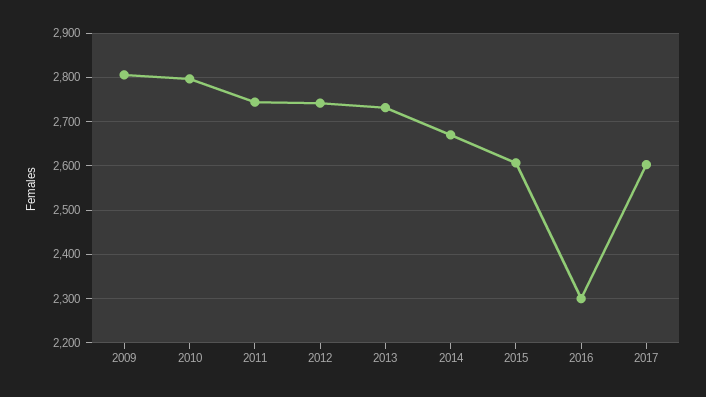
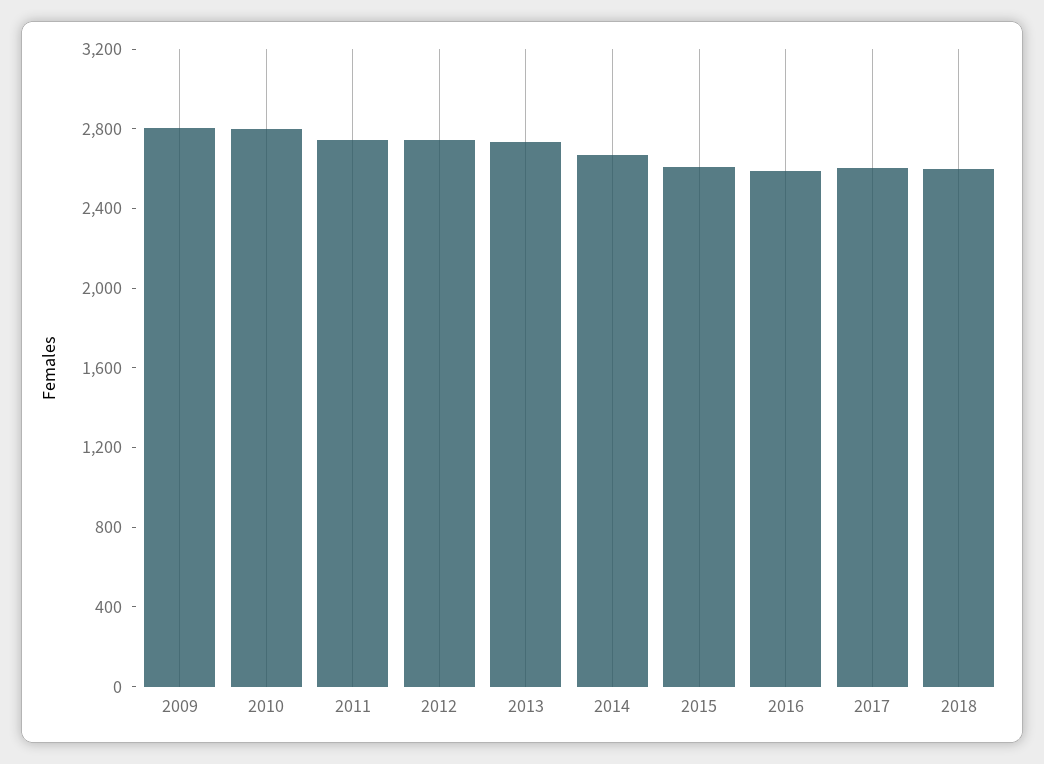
2016: 2300 -> 2600
2018: none -> 2600

